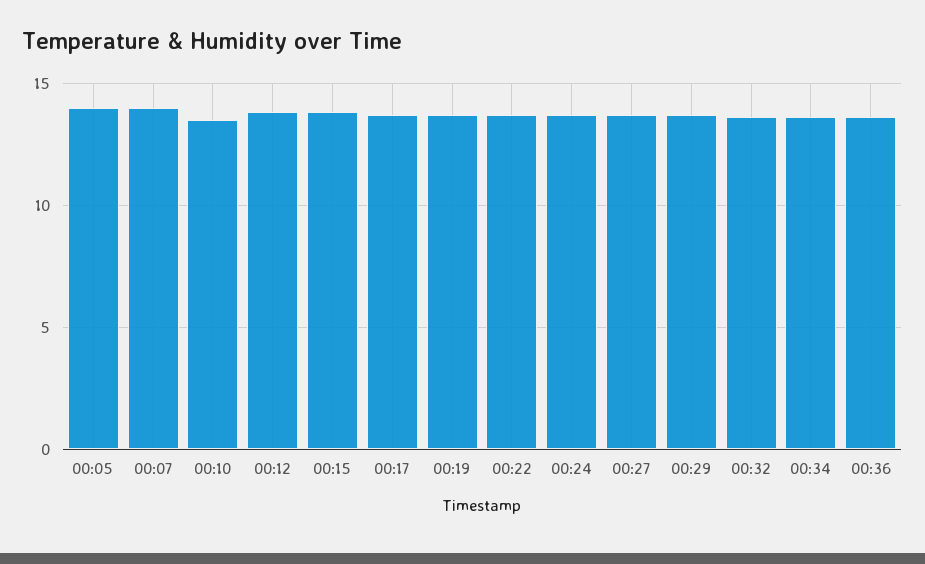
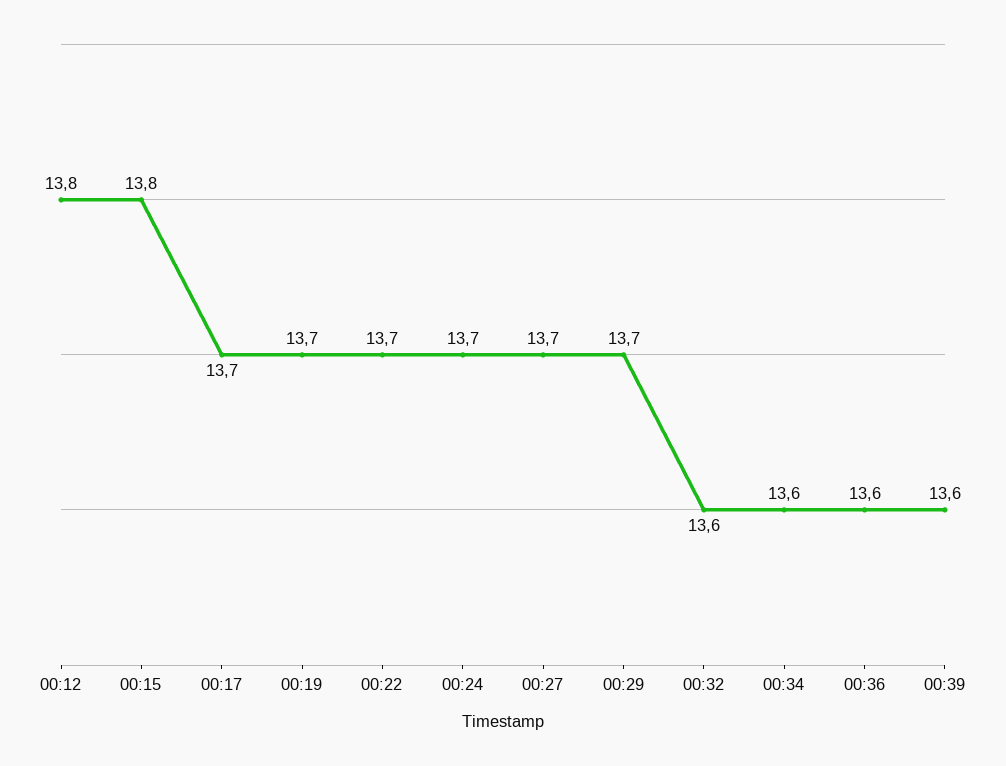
00:05: 14 -> none
00:07: 14 -> none
00:10: 13.5 -> none
00:39: none -> 13.6

